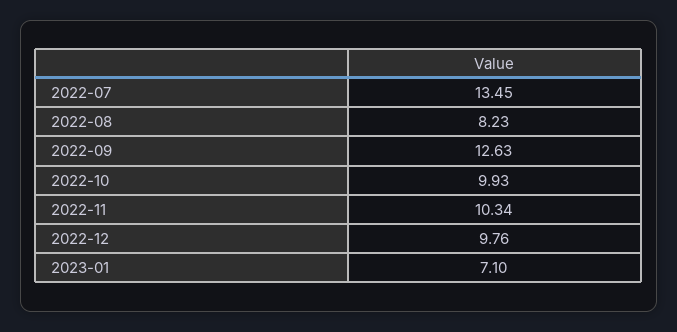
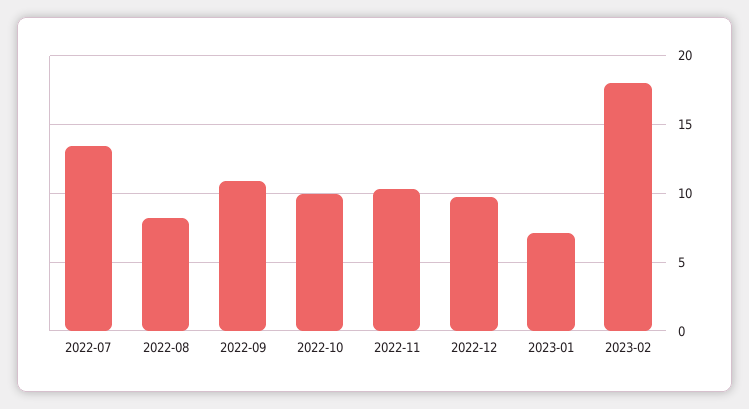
2022-09: 12.63 -> 11
2023-02: none -> 18

